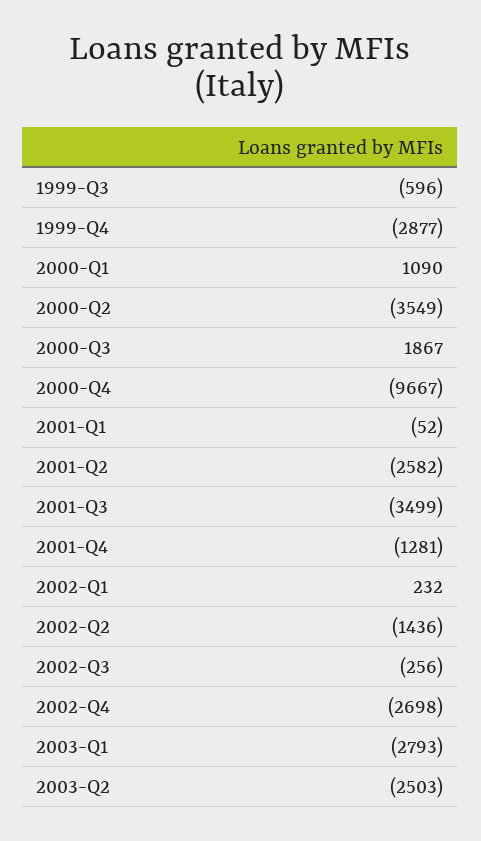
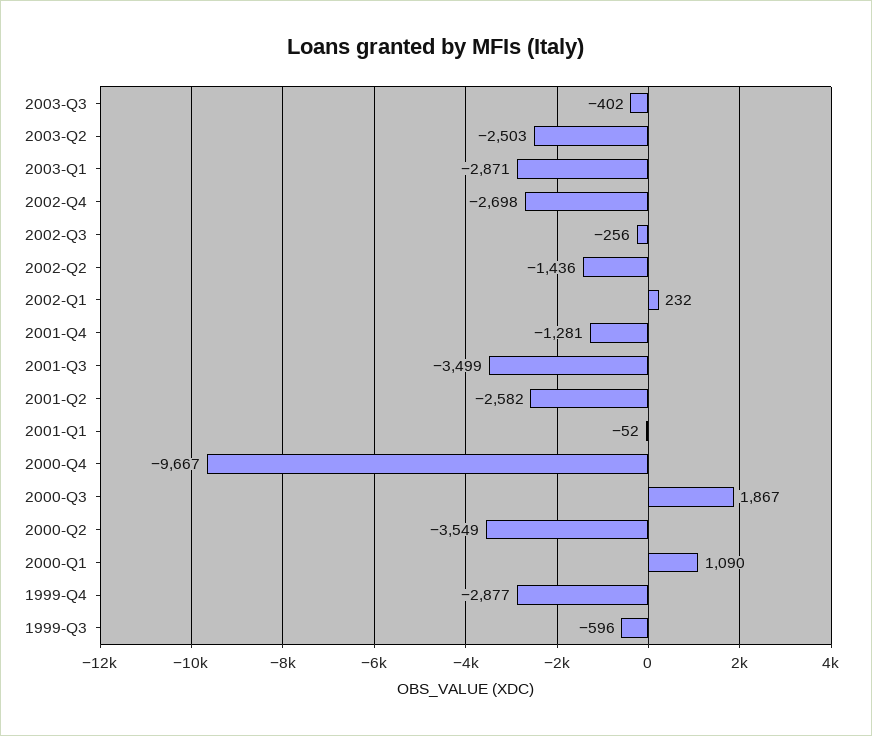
2003-Q1: -2793 -> -2871
2003-Q3: none -> -402

